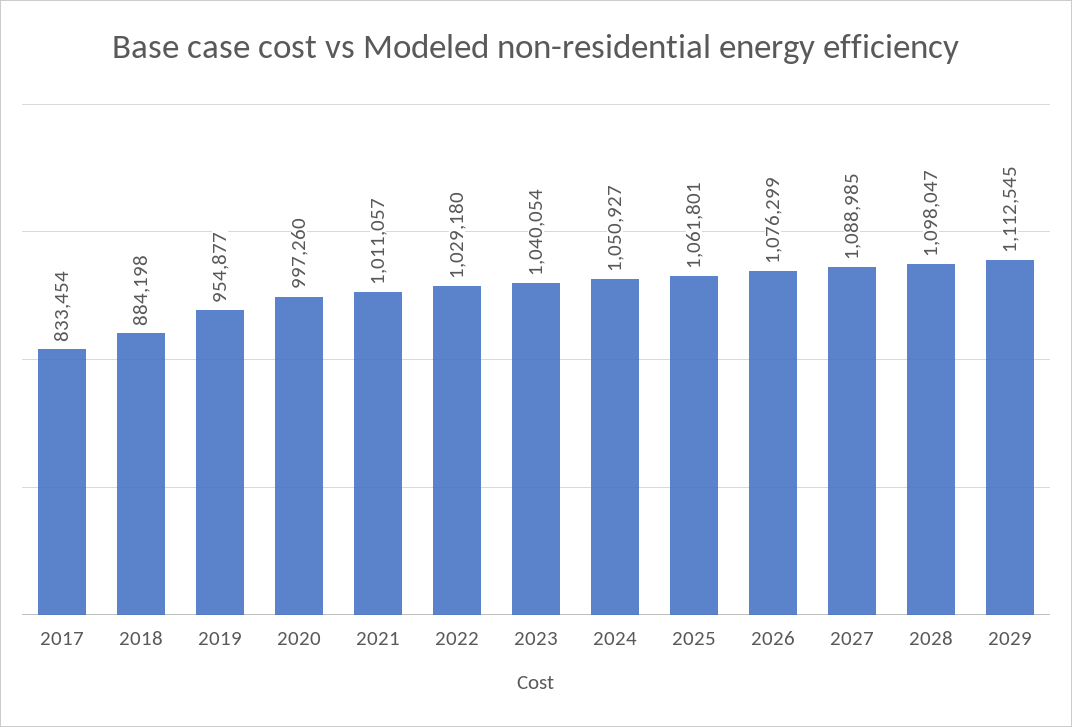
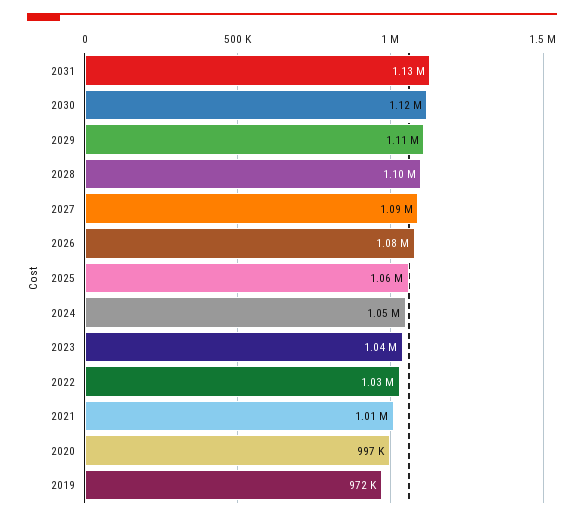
2017: 833454 -> none
2018: 884198 -> none
2019: 954877 -> 972000
2031: none -> 1130000
2030: none -> 1120000

